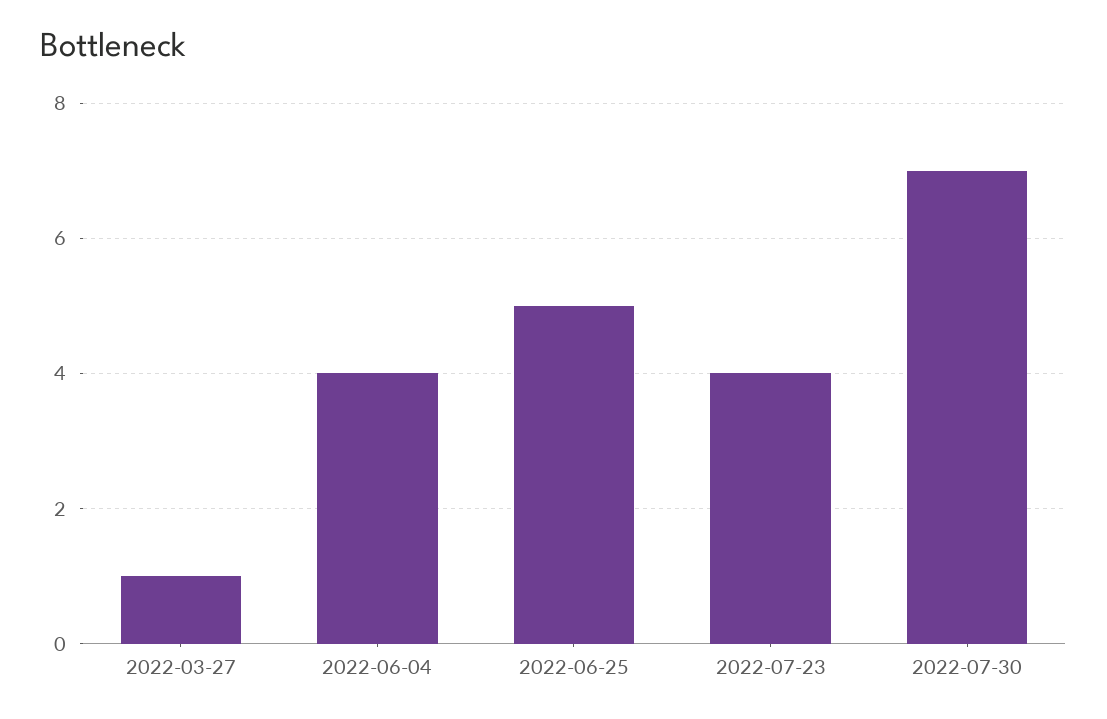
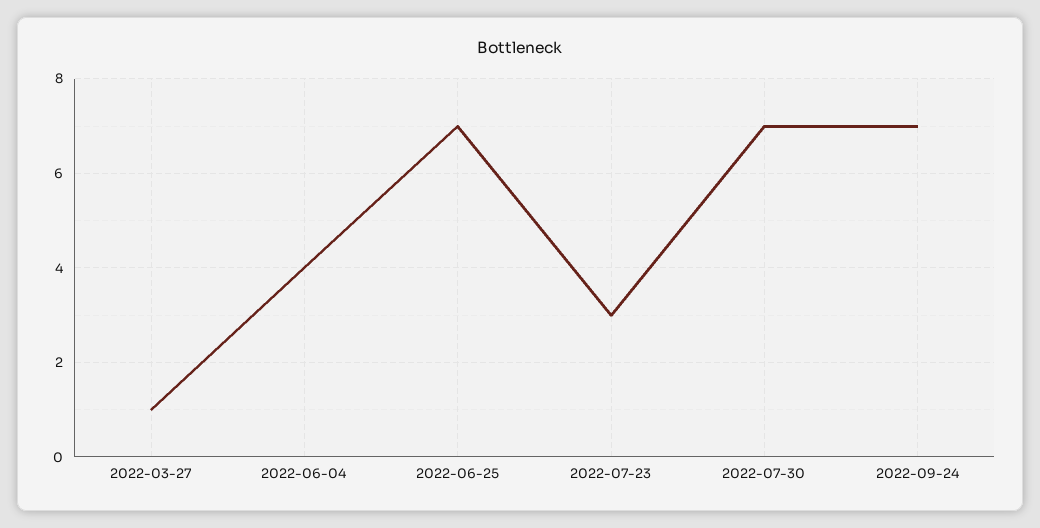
2022-06-25: 5 -> 7
2022-07-23: 4 -> 3
2022-09-24: none -> 7

